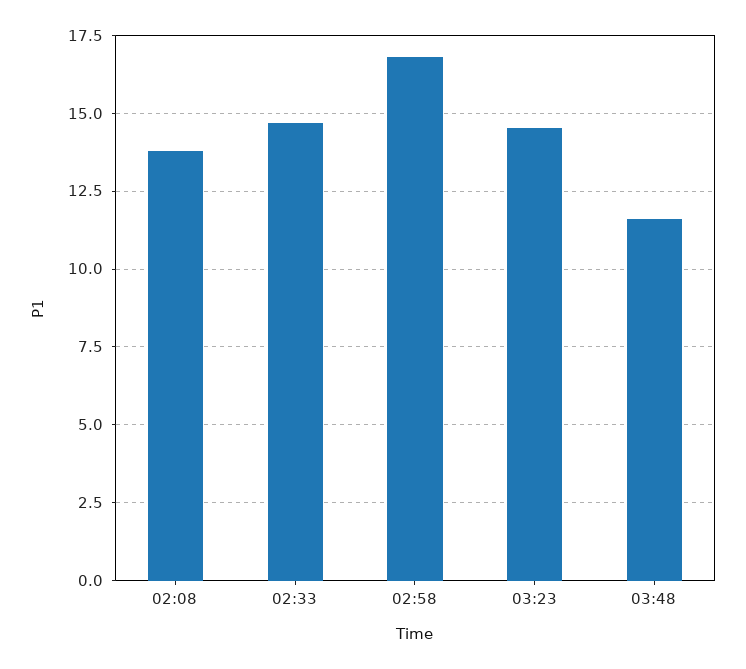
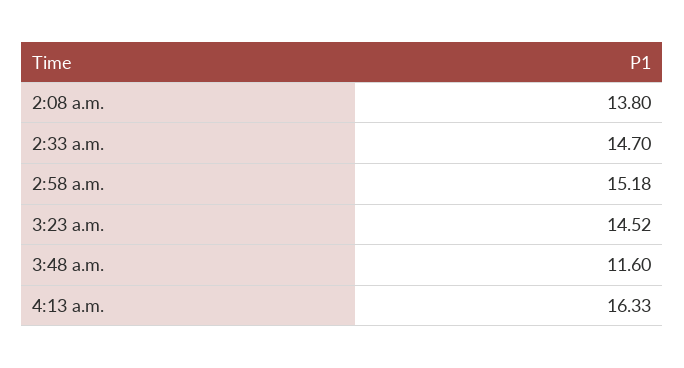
02:58: 16.75 -> 15.18
4:13 a.m.: none -> 16.33

